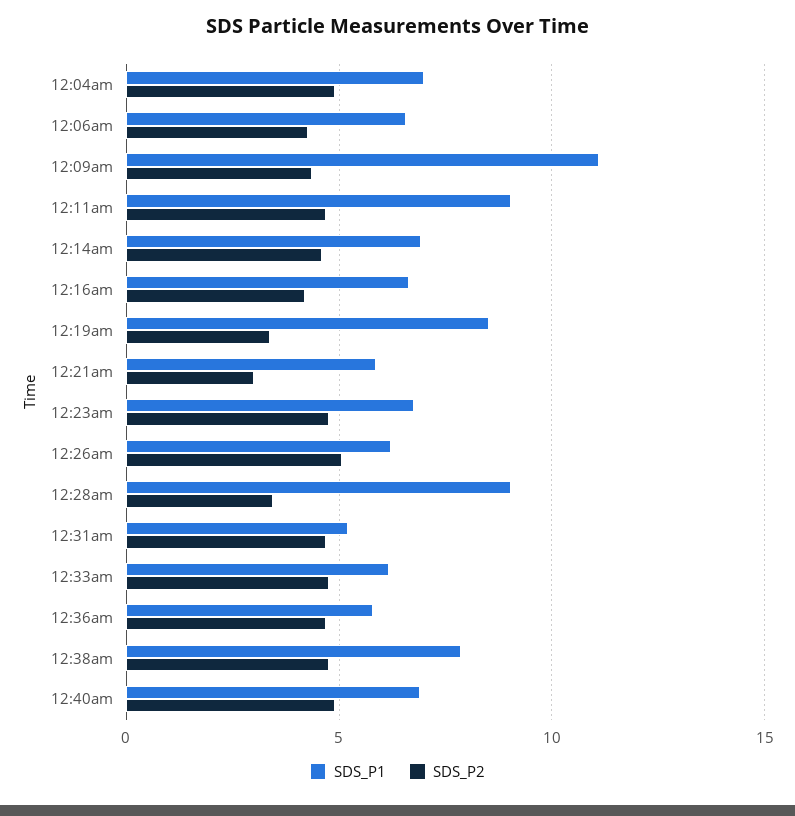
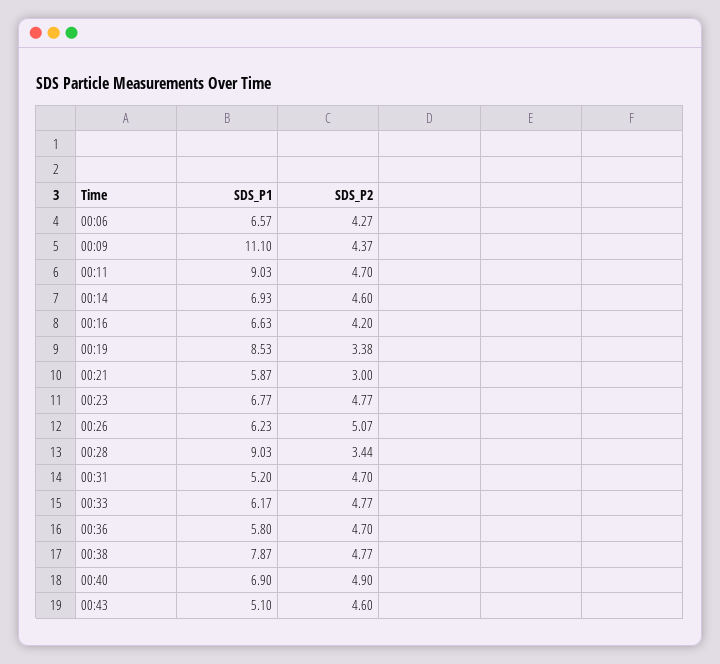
SDS_P1, 12:04am: 7 -> none
SDS_P2, 12:04am: 5 -> none
SDS_P1, 00:43: none -> 5.1
SDS_P2, 00:43: none -> 4.6

